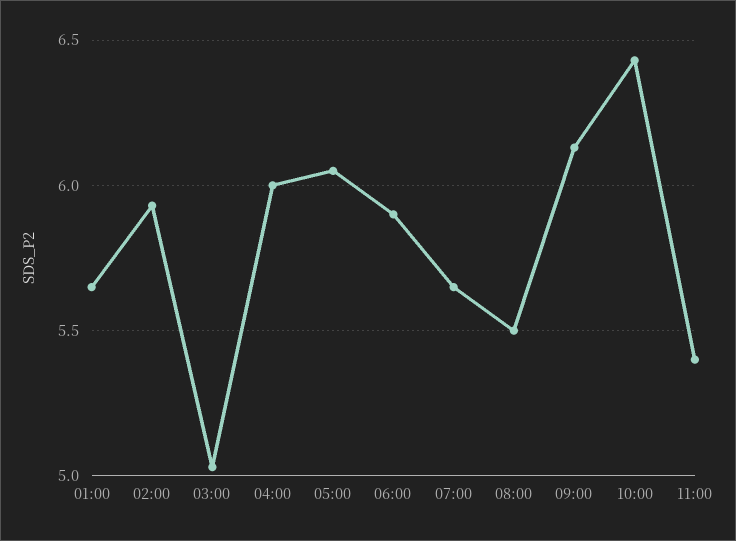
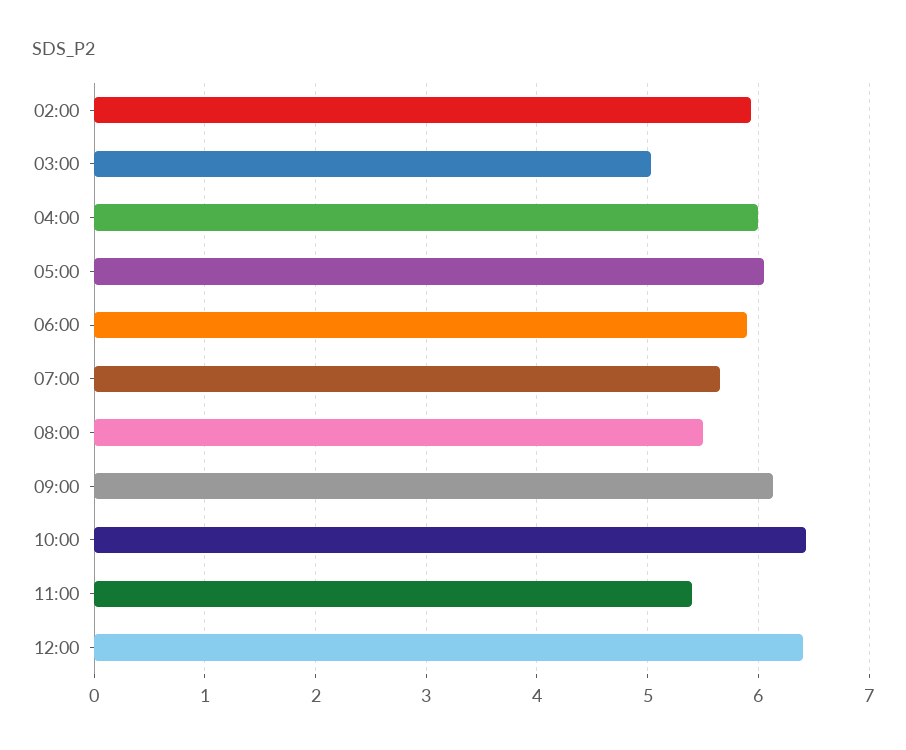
01:00: 5.65 -> none
12:00: none -> 6.4

